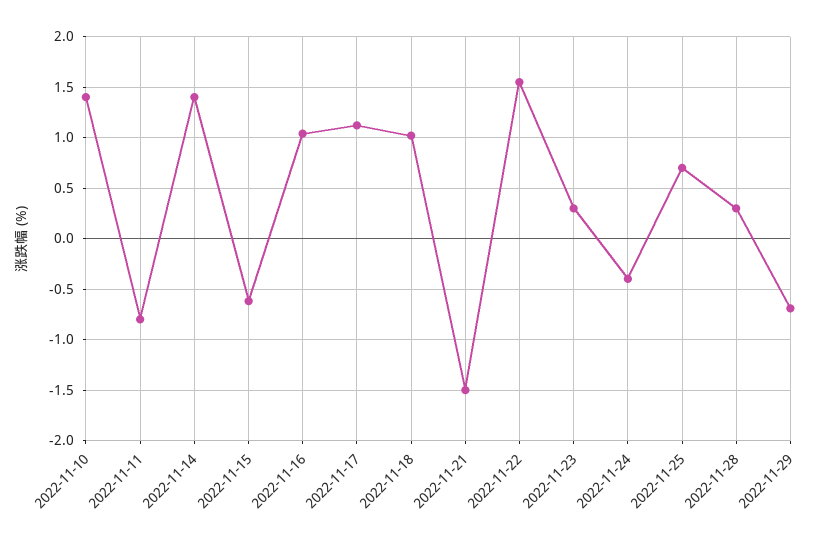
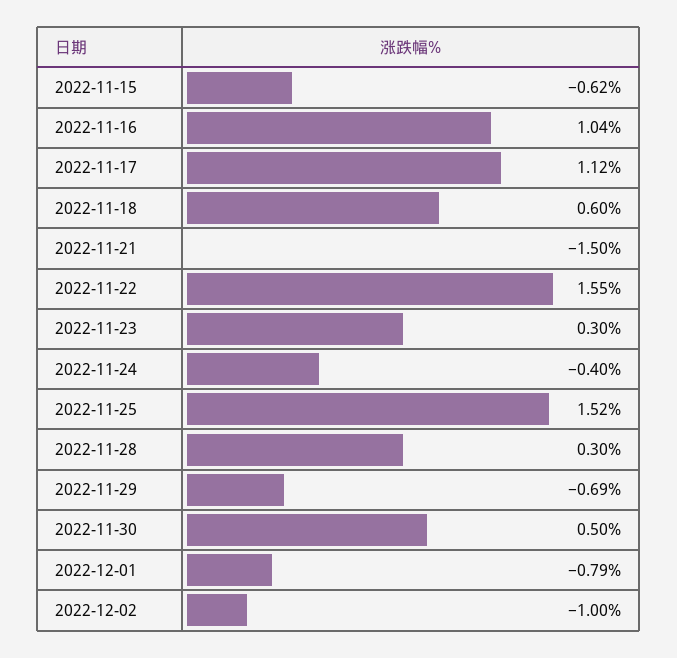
2022-11-10: 1.4 -> none
2022-11-11: -0.8 -> none
2022-11-14: 1.4 -> none
2022-11-18: 1 -> 0.6
2022-11-25: 0.7 -> 1.52
2022-11-30: none -> 0.5
2022-12-01: none -> -0.79
2022-12-02: none -> -1

